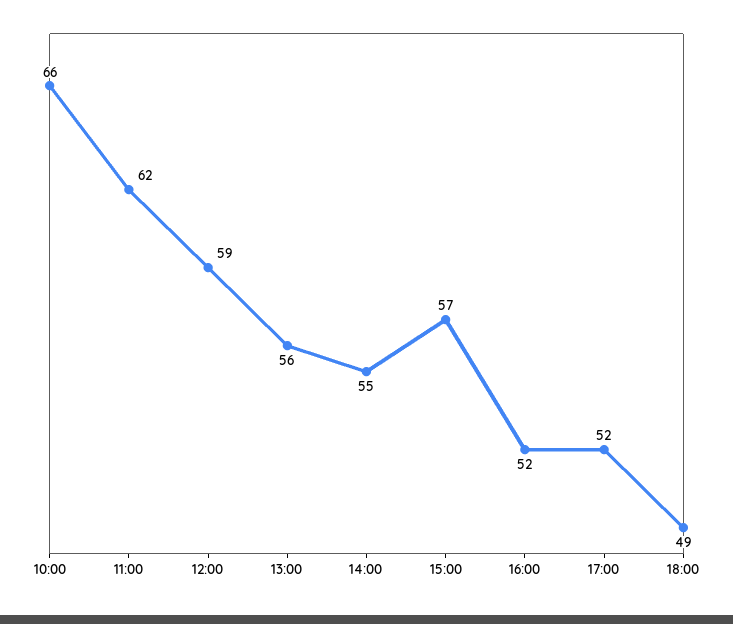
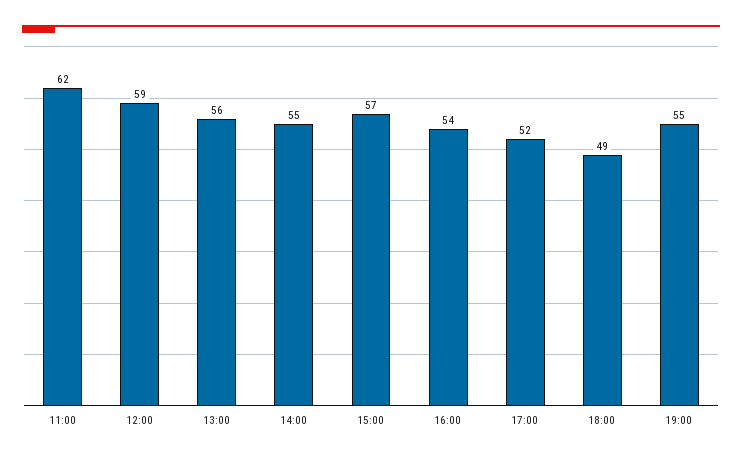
10:00: 66 -> none
16:00: 52 -> 54
19:00: none -> 55

